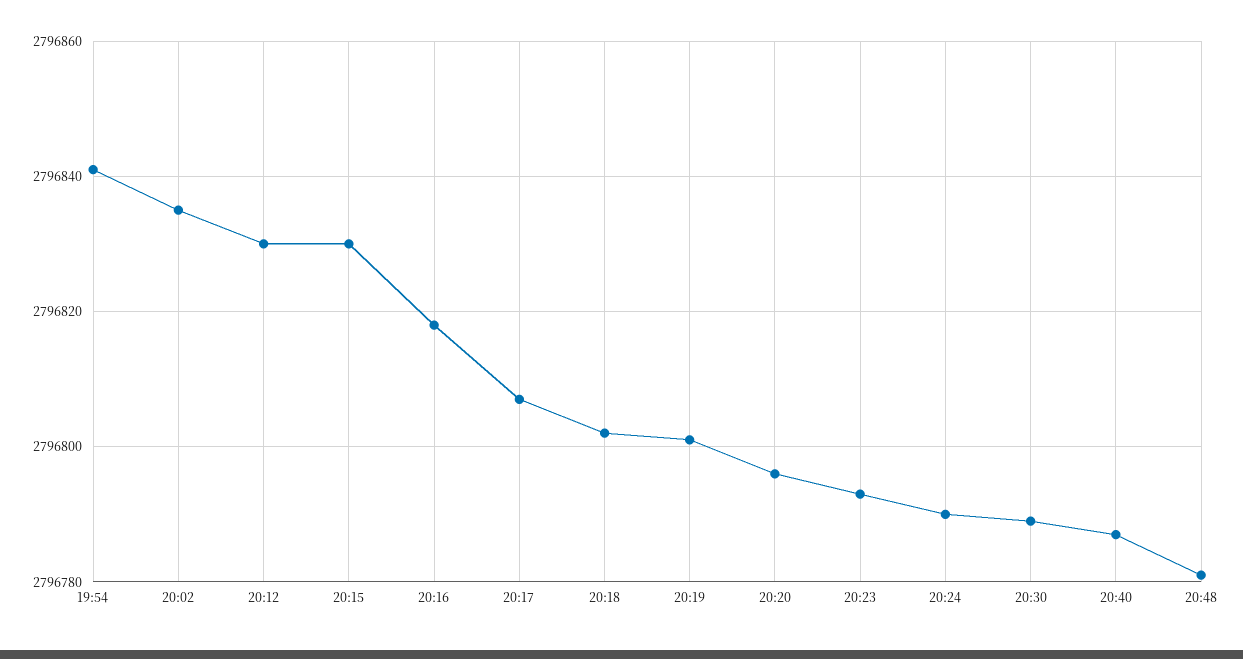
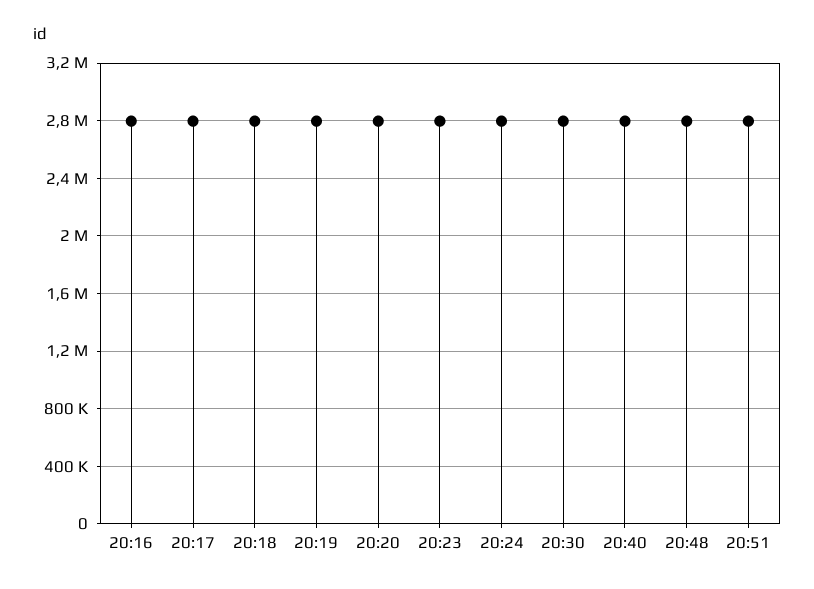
19:54: 2796840 -> none
20:02: 2796835 -> none
20:12: 2796830 -> none
20:15: 2796830 -> none
20:51: none -> 2800000

